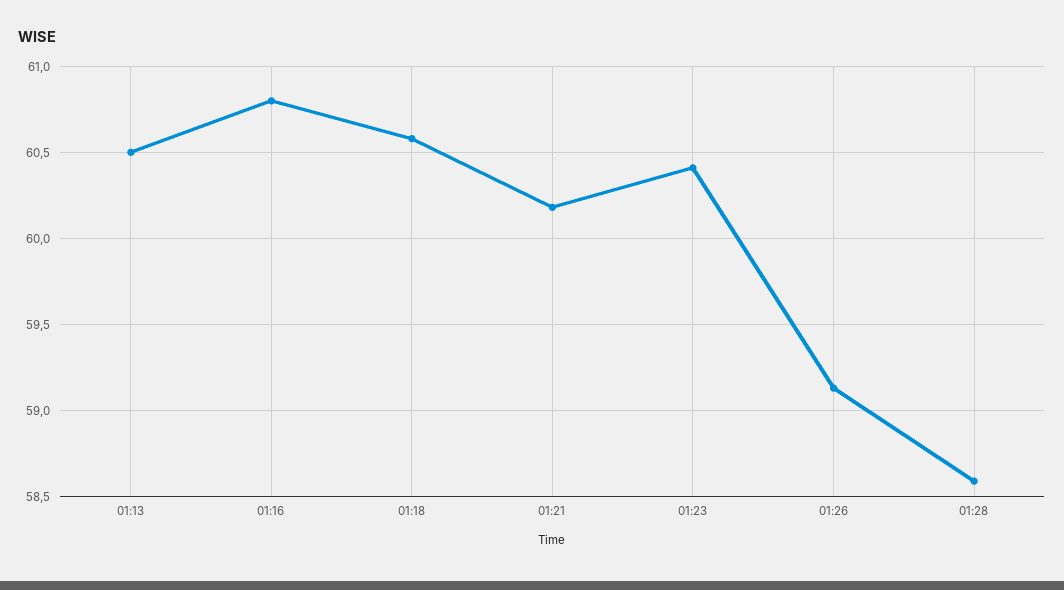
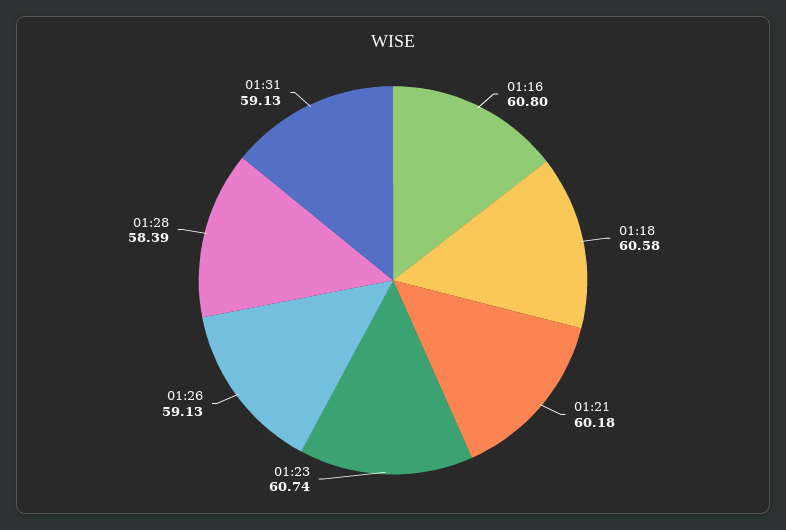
01:13: 60.5 -> none
01:23: 60.4 -> 60.74
01:28: 58.6 -> 58.39
01:31: none -> 59.13

